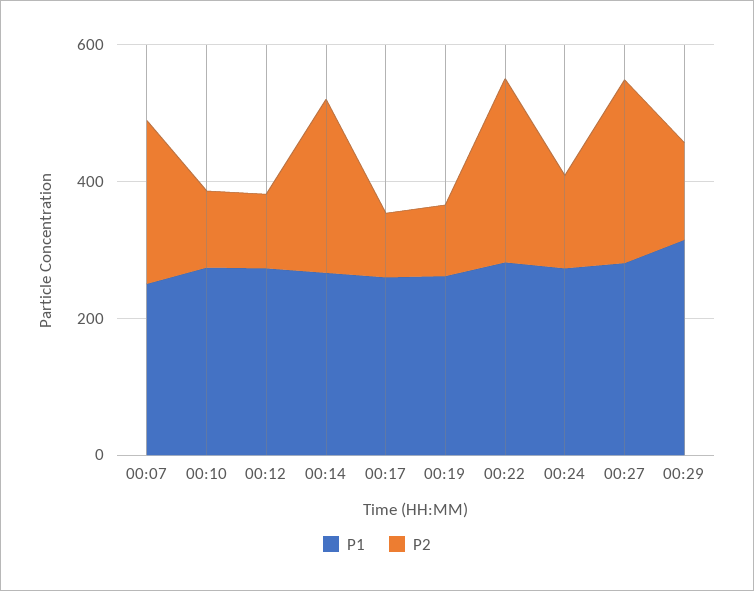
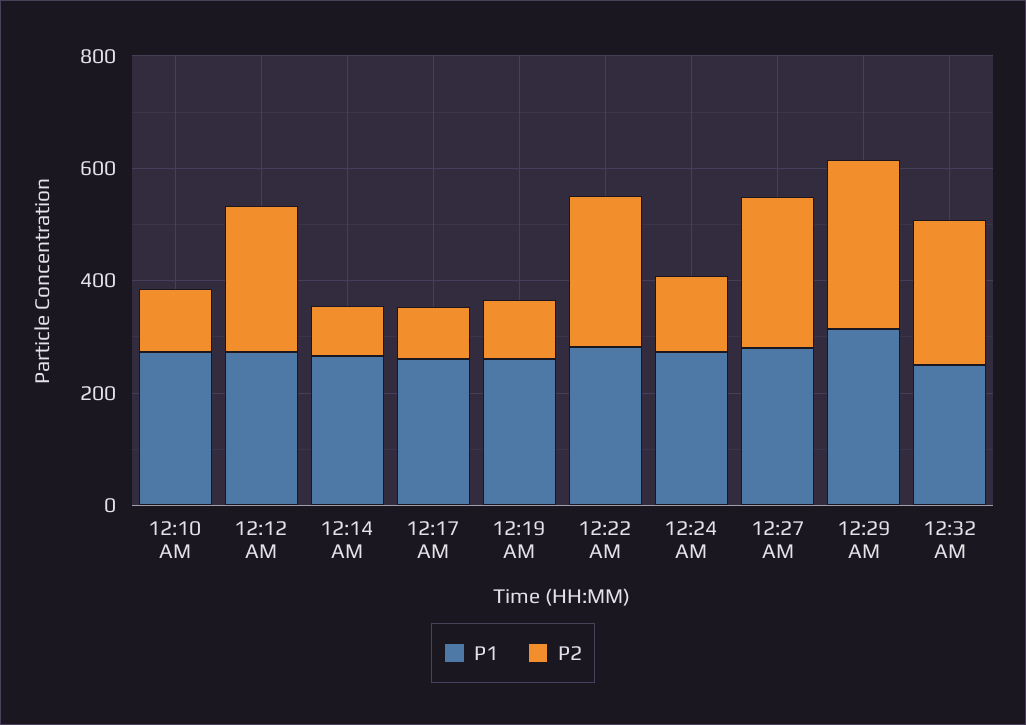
P1, 00:07: 250 -> none
P2, 00:07: 250 -> none
P2, 00:12: 100 -> 250
P2, 00:14: 250 -> 100
P2, 00:29: 150 -> 300
P1, 12:32 AM: none -> 250
P2, 12:32 AM: none -> 250

